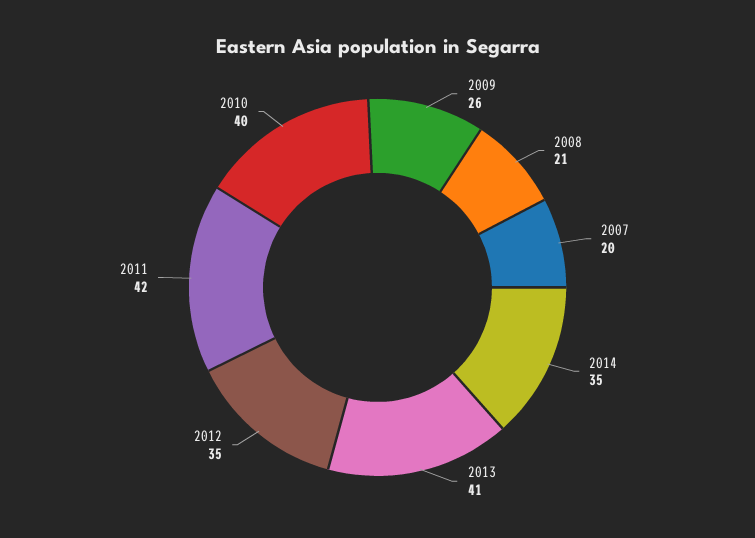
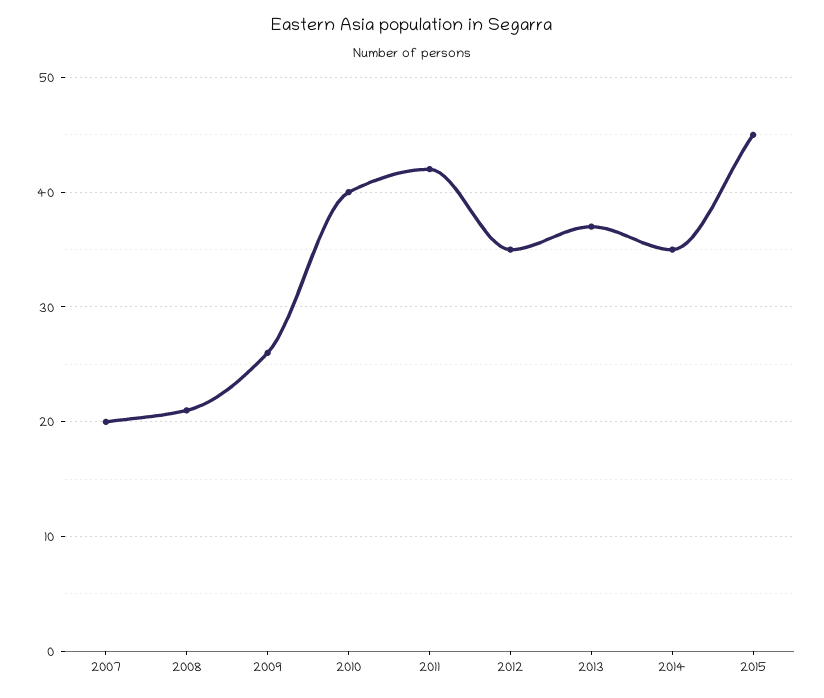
2013: 41 -> 37
2015: none -> 45

